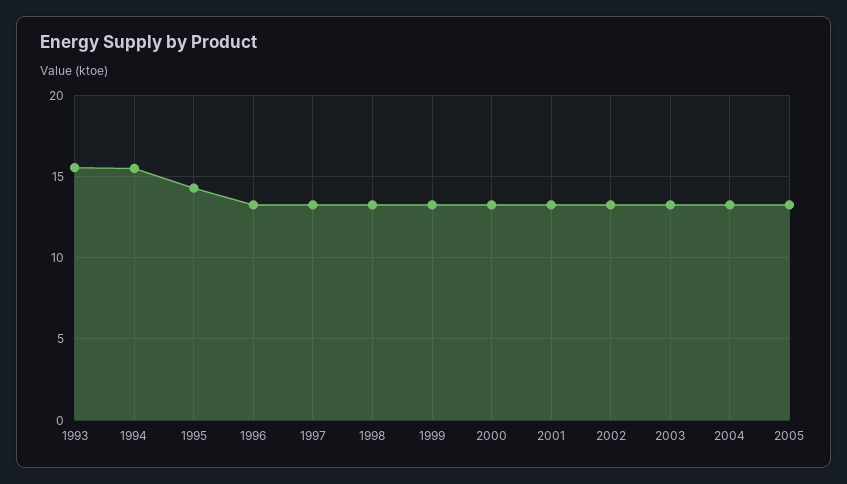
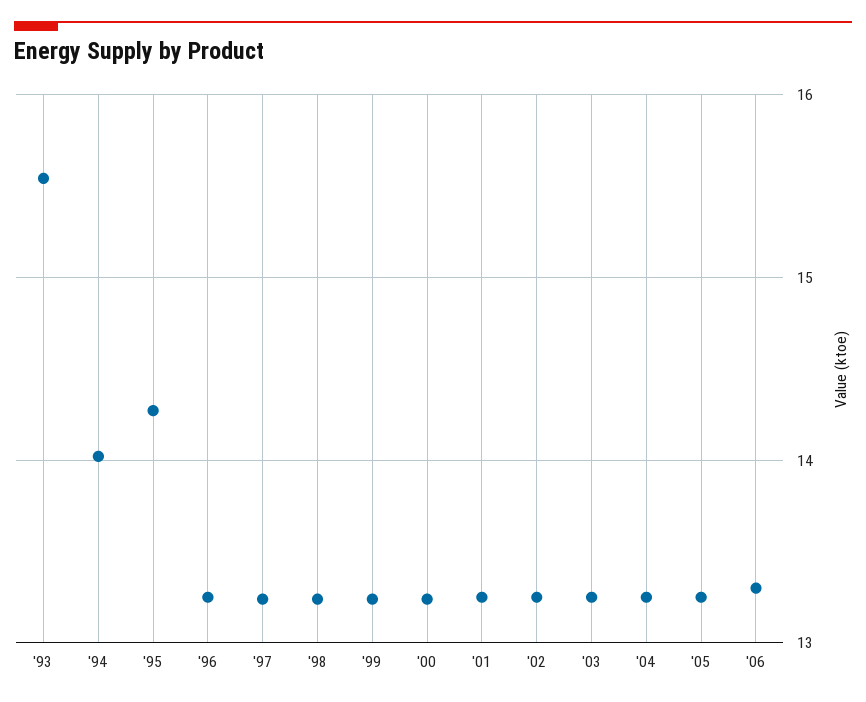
1994: 15.5 -> 14
'06: none -> 13.3

